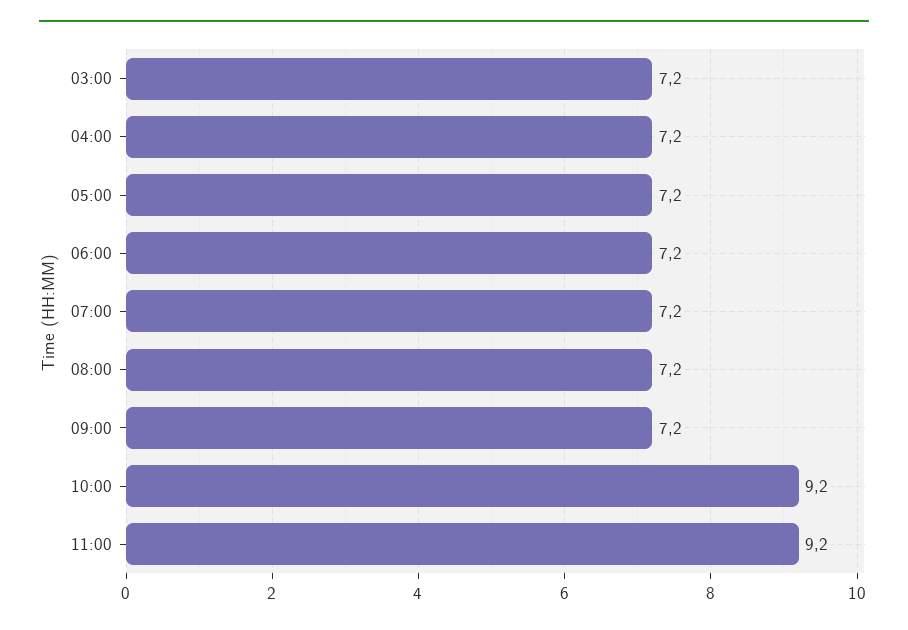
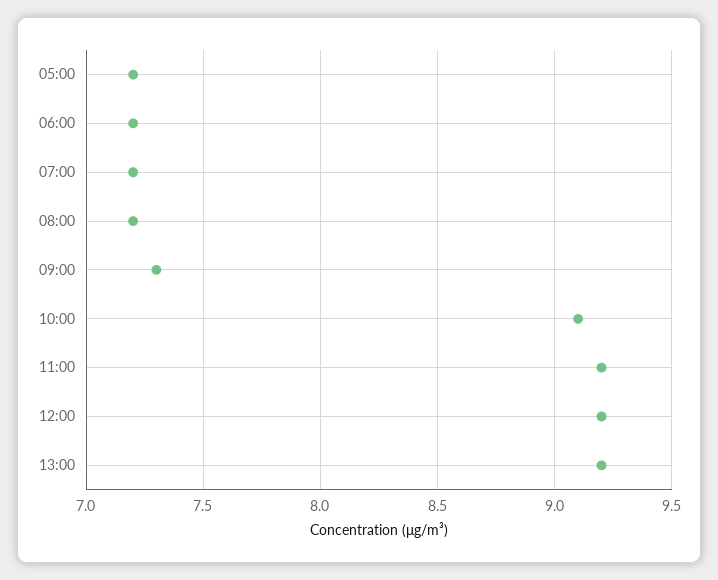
03:00: 7.2 -> none
04:00: 7.2 -> none
09:00: 7.2 -> 7.3
10:00: 9.2 -> 9.1
12:00: none -> 9.2
13:00: none -> 9.2

